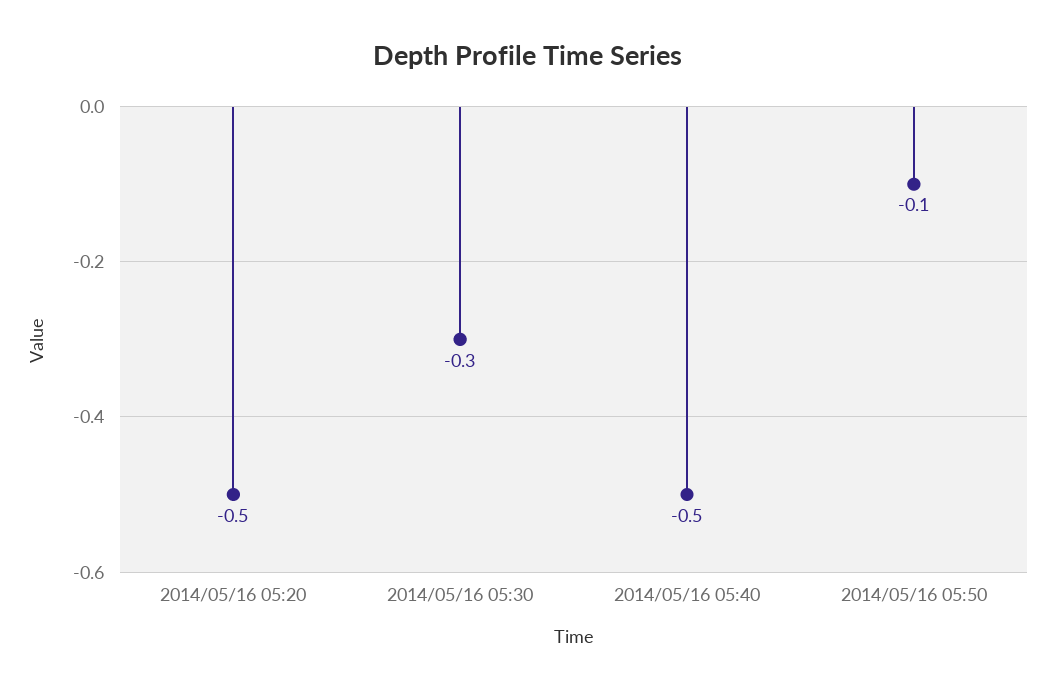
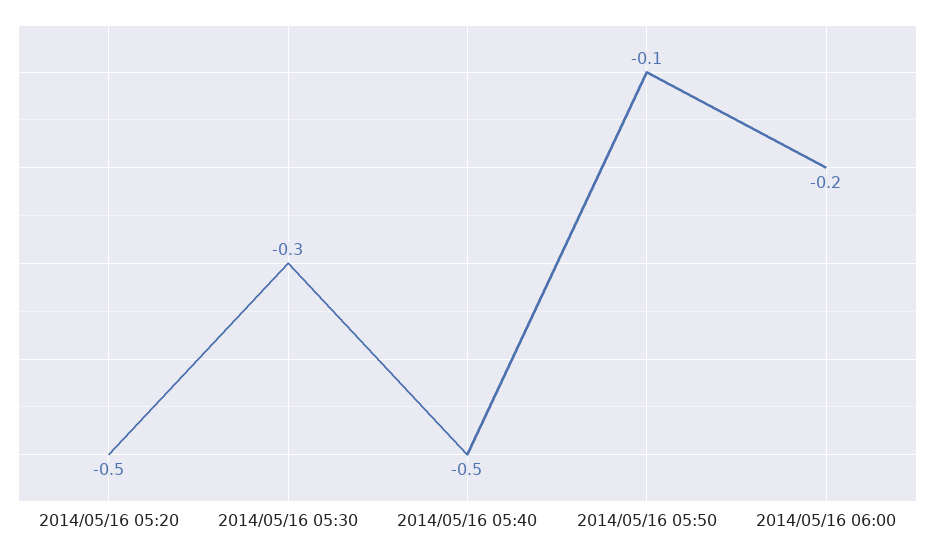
2014/05/16 06:00: none -> -0.2

